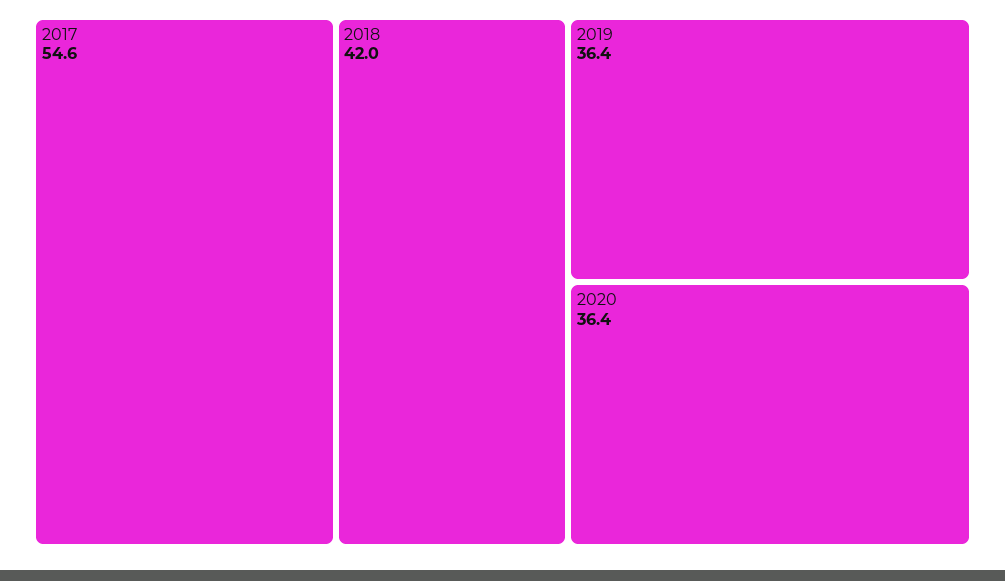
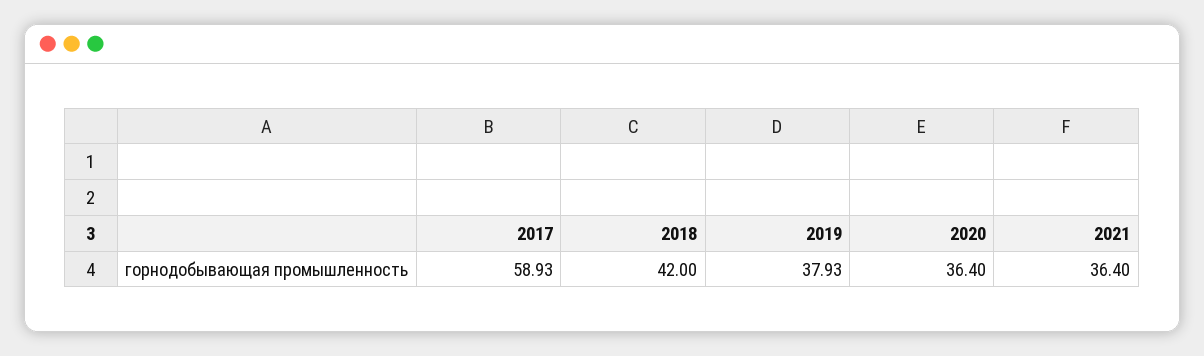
2017: 54.6 -> 58.93
2019: 36.4 -> 37.93
2021: none -> 36.4

